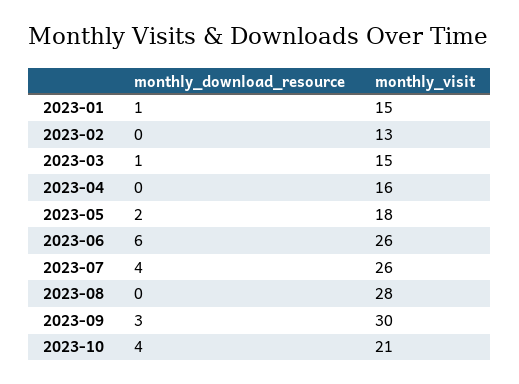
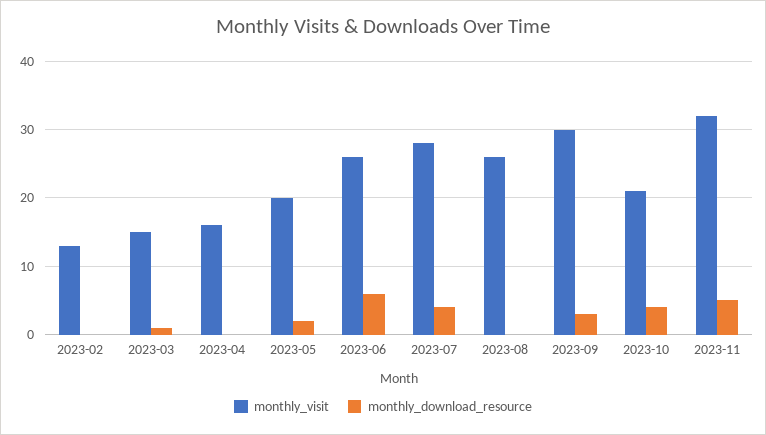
monthly_download_resource, 2023-01: 1 -> none
monthly_visit, 2023-01: 15 -> none
monthly_visit, 2023-05: 18 -> 20
monthly_visit, 2023-07: 26 -> 28
monthly_visit, 2023-08: 28 -> 26
monthly_visit, 2023-11: none -> 32
monthly_download_resource, 2023-11: none -> 5

